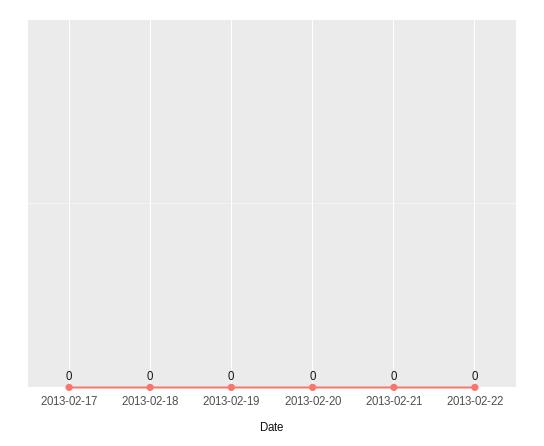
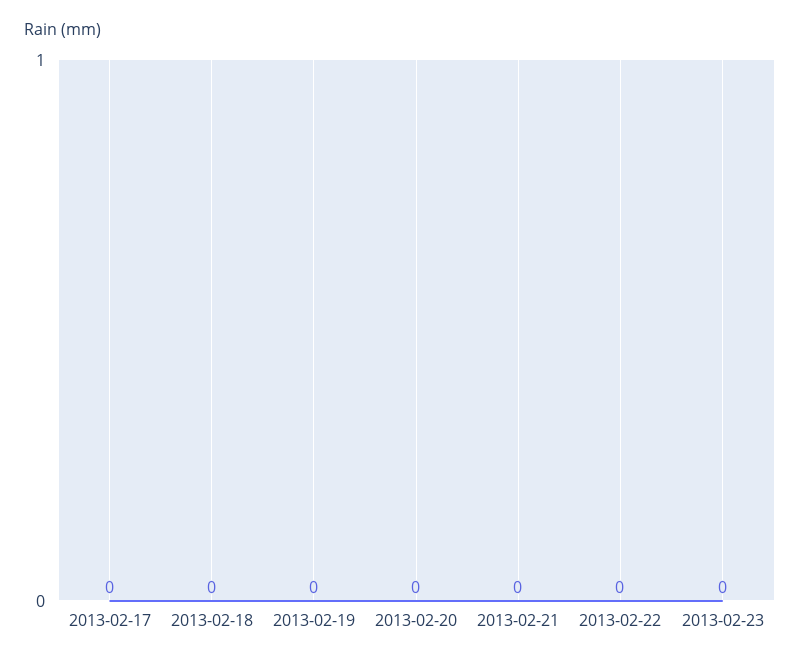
2013-02-23: none -> 0

